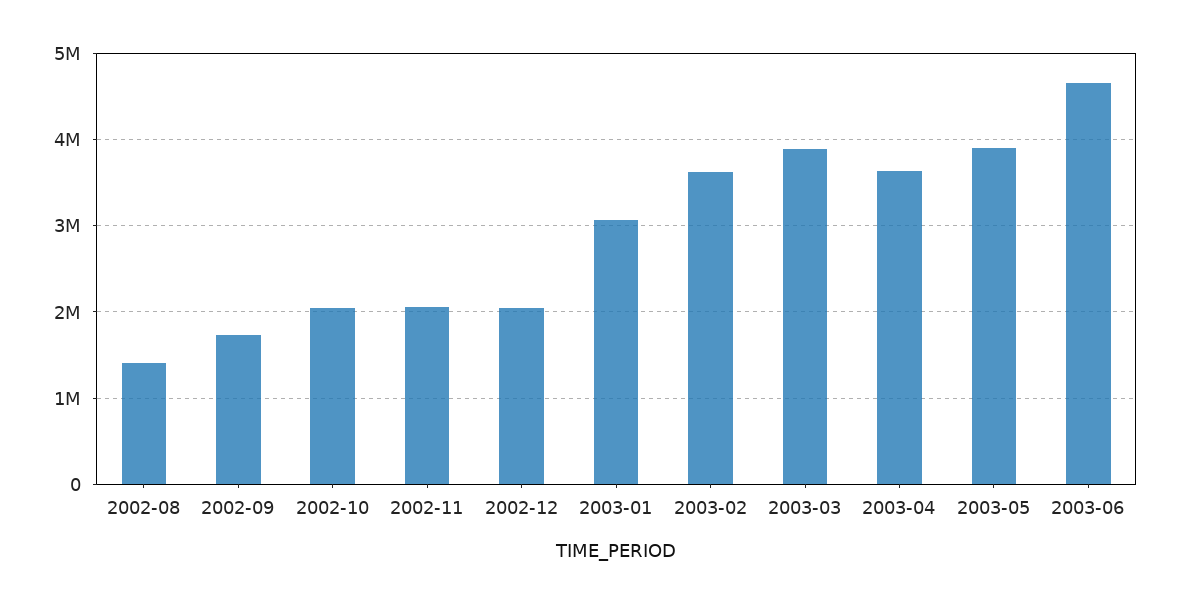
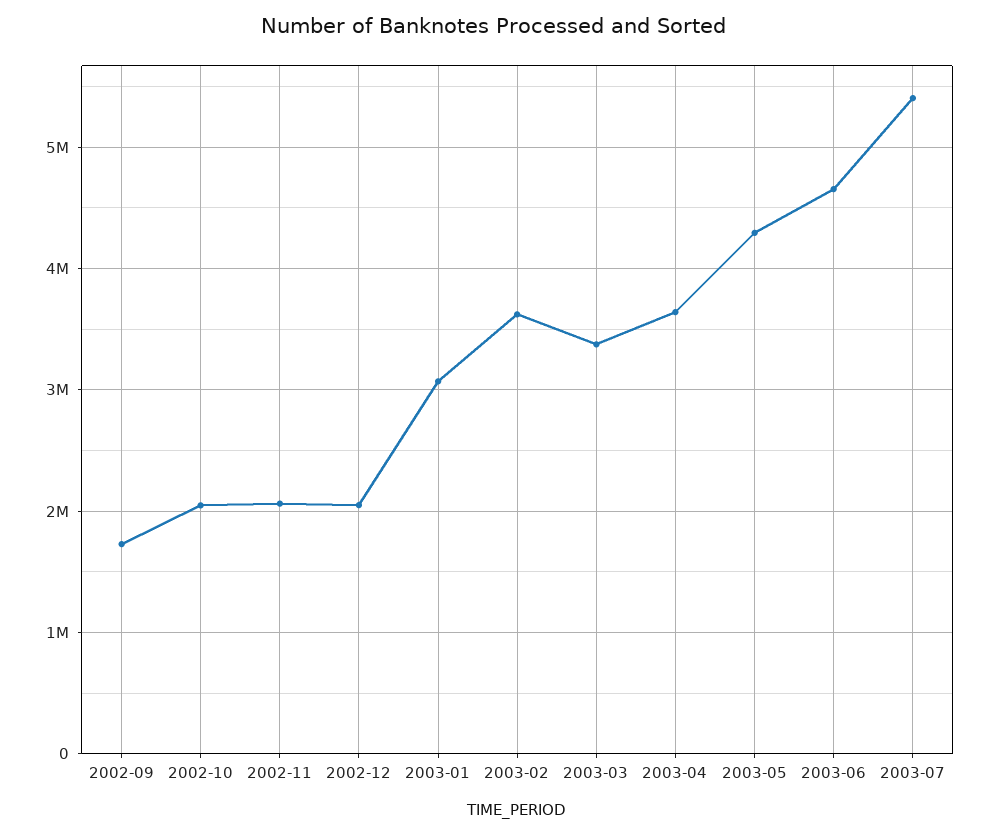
2002-08: 1400000 -> none
2003-03: 3900000 -> 3400000
2003-05: 3900000 -> 4300000
2003-07: none -> 5400000

